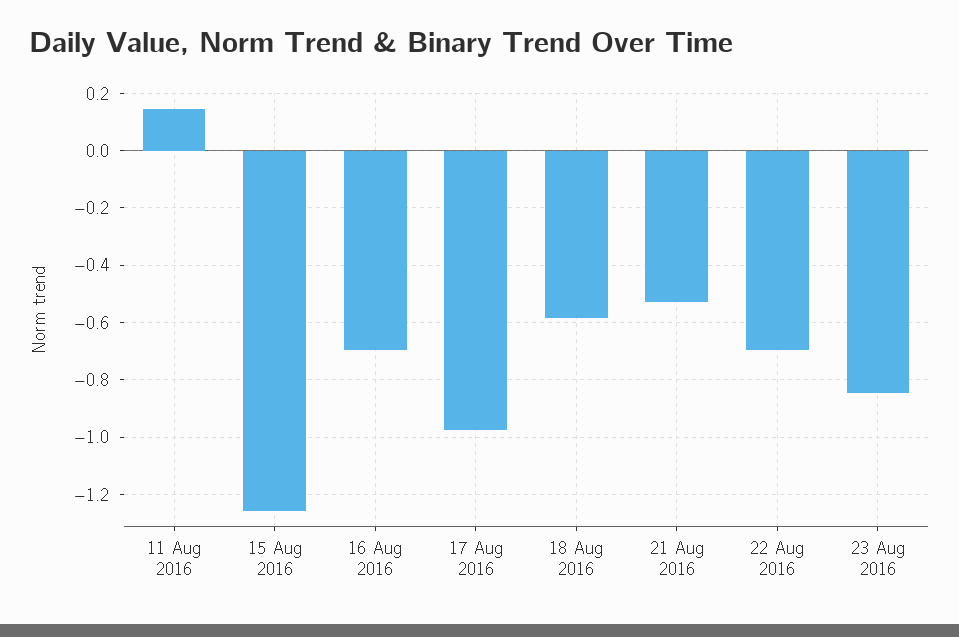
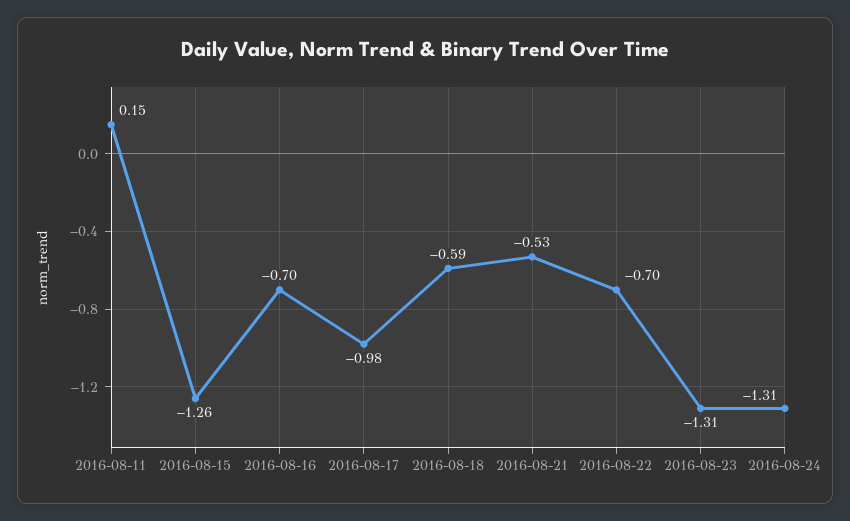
23 Aug 2016: -0.85 -> -1.31
2016-08-24: none -> -1.31

